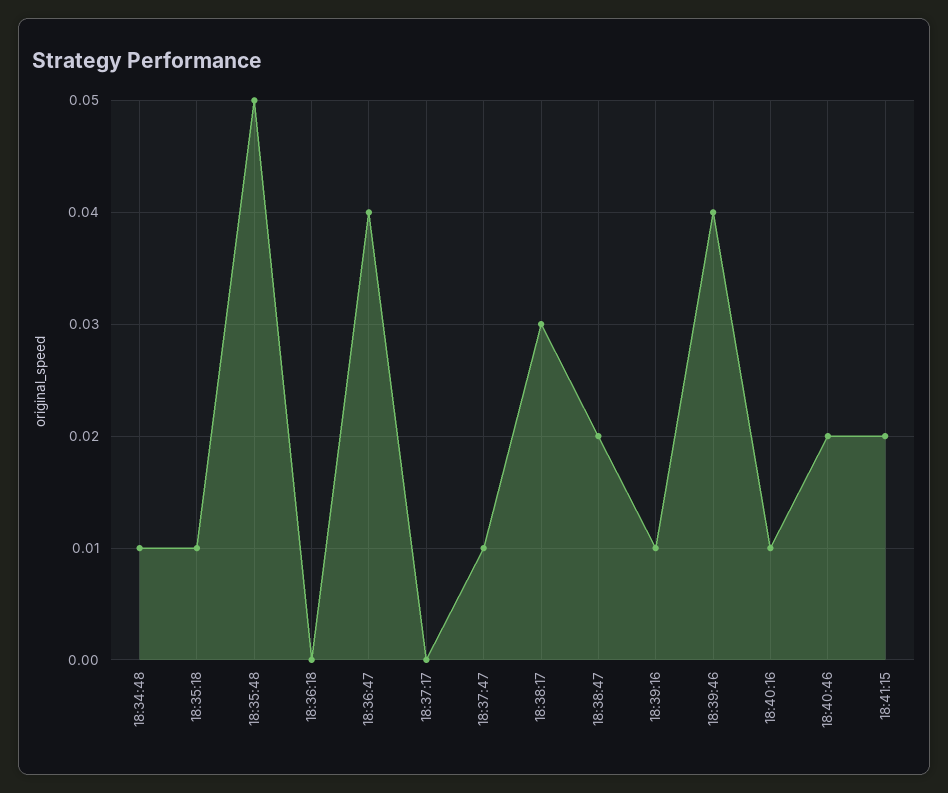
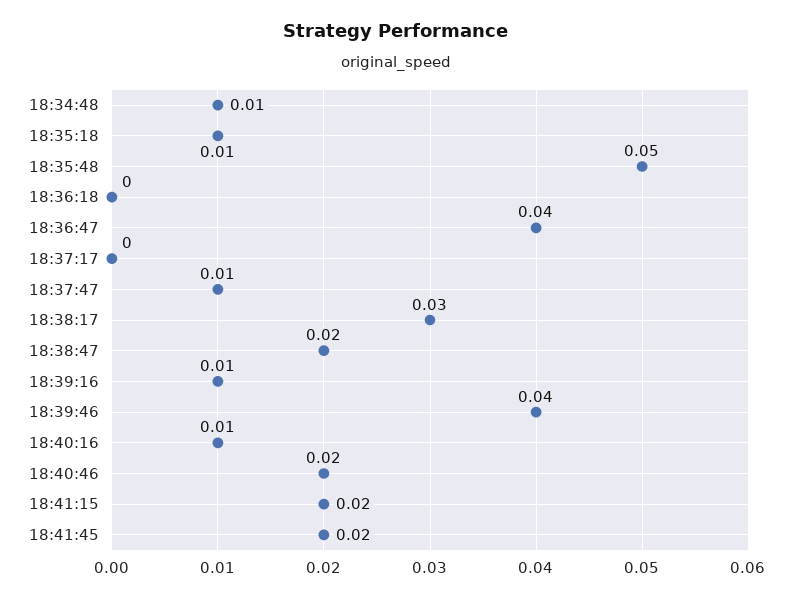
18:41:45: none -> 0.02

